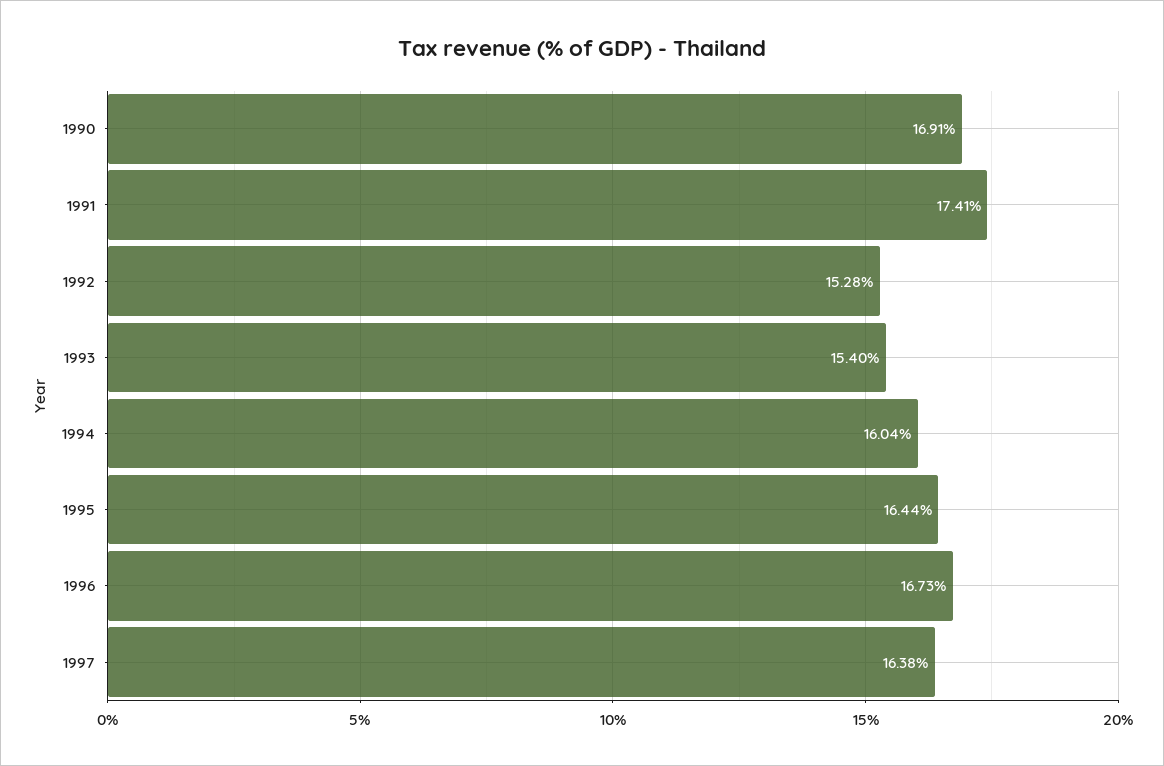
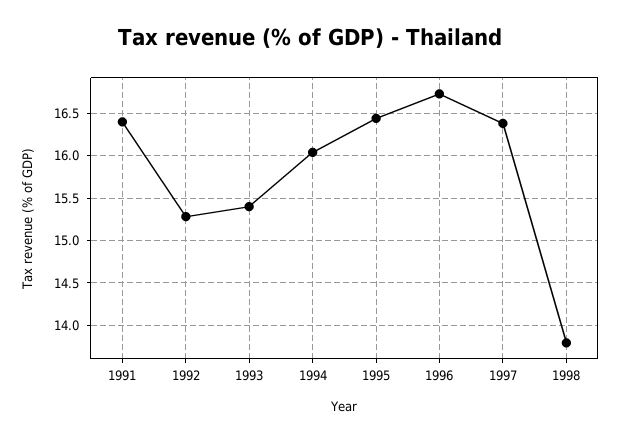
1990: 16.91 -> none
1991: 17.41 -> 16.4
1998: none -> 13.8

